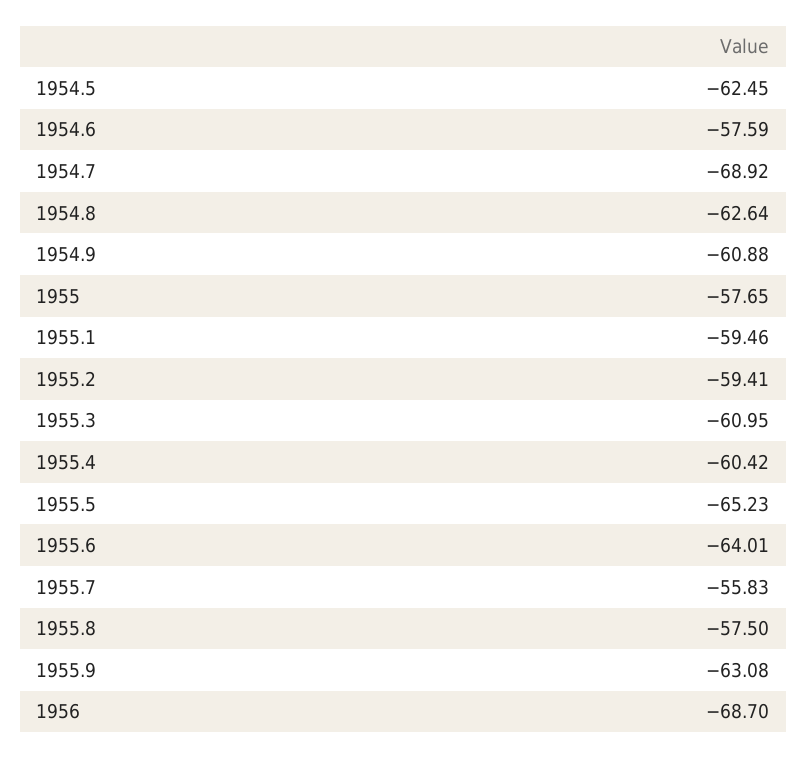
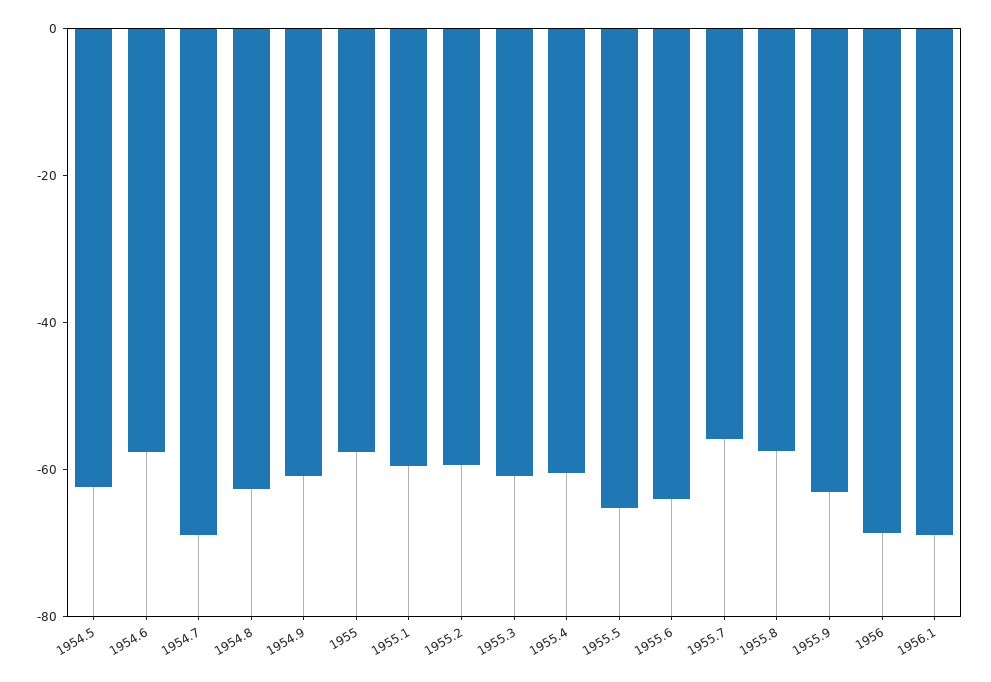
1956.1: none -> -70

